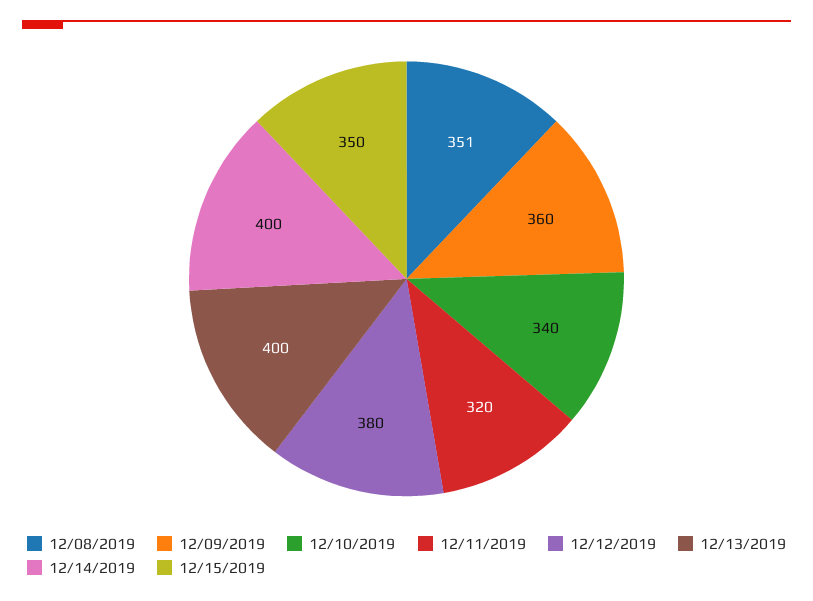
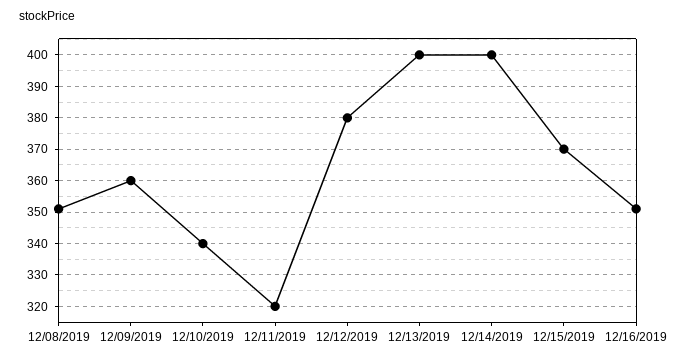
12/15/2019: 350 -> 370
12/16/2019: none -> 350

